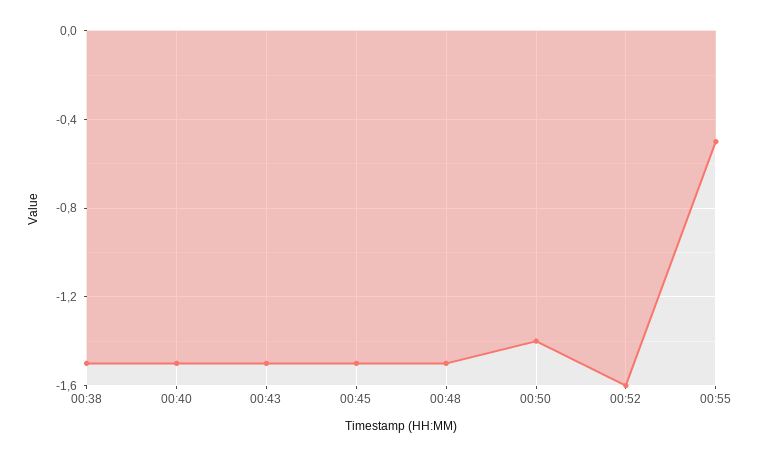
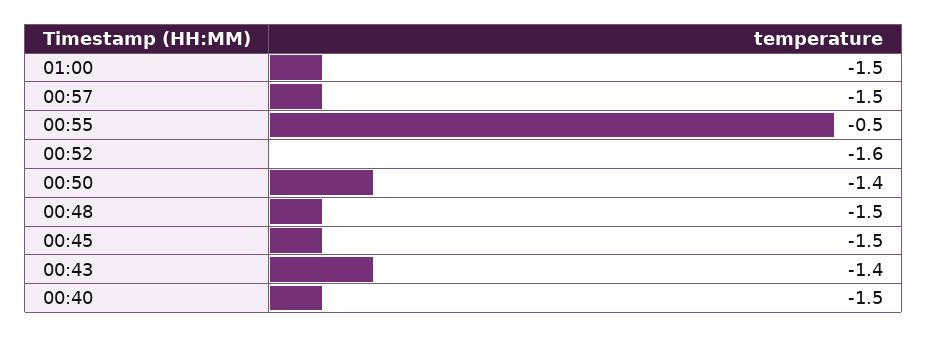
00:38: -1.5 -> none
00:43: -1.5 -> -1.4
01:00: none -> -1.5
00:57: none -> -1.5

